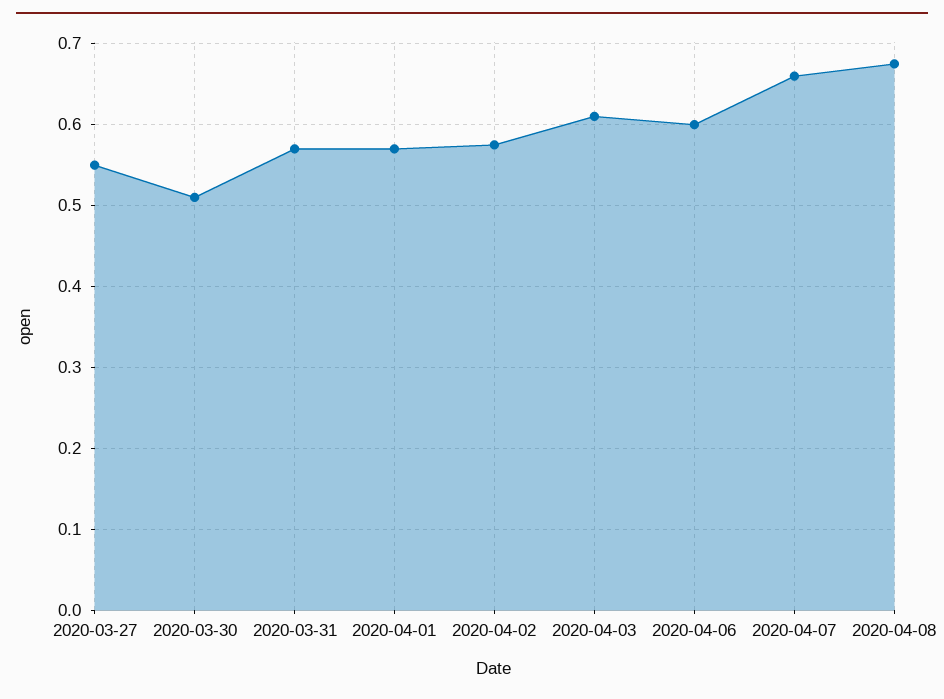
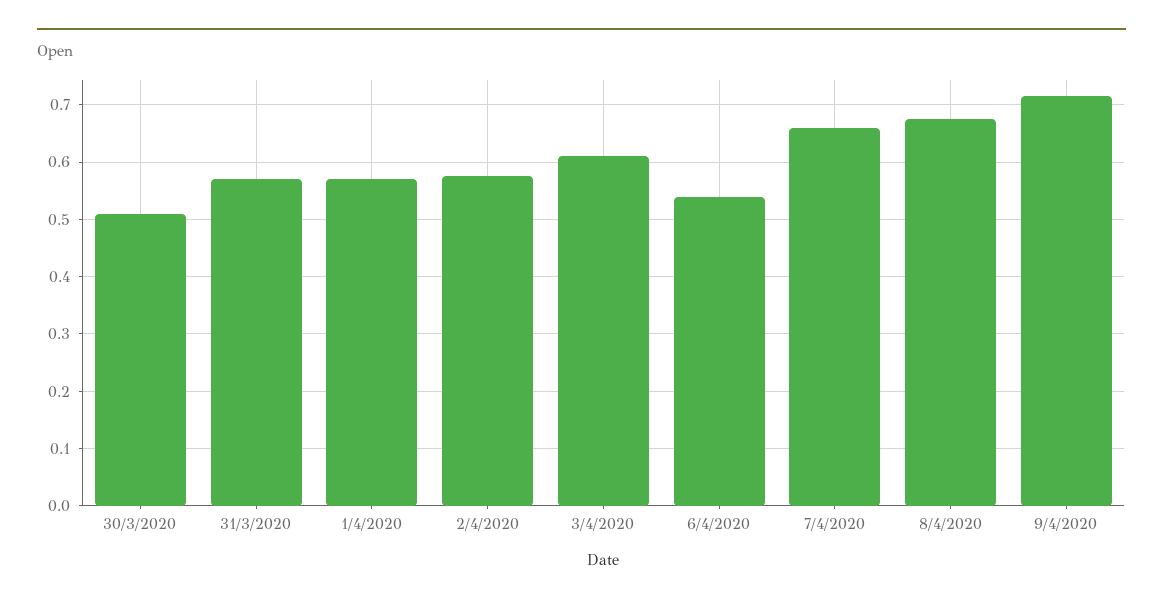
2020-03-27: 0.55 -> none
2020-04-06: 0.6 -> 0.54
9/4/2020: none -> 0.72

